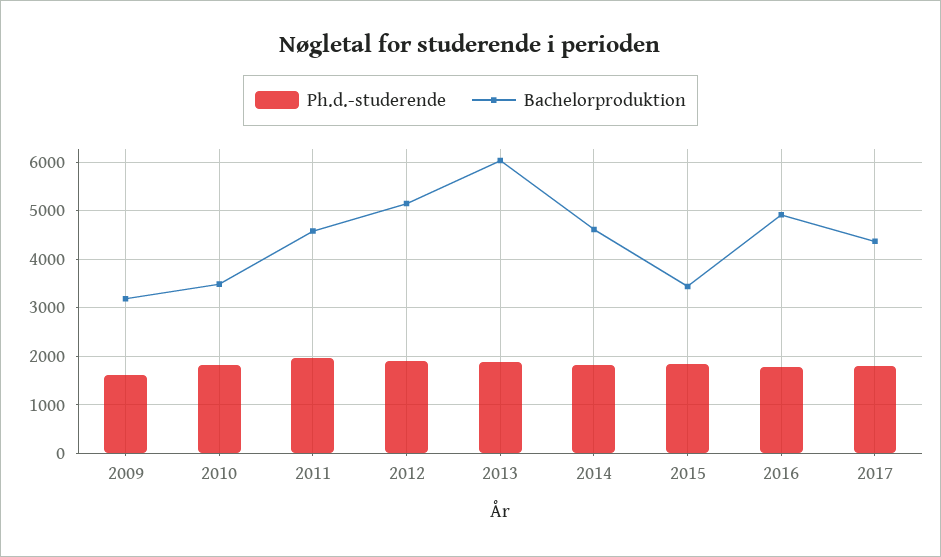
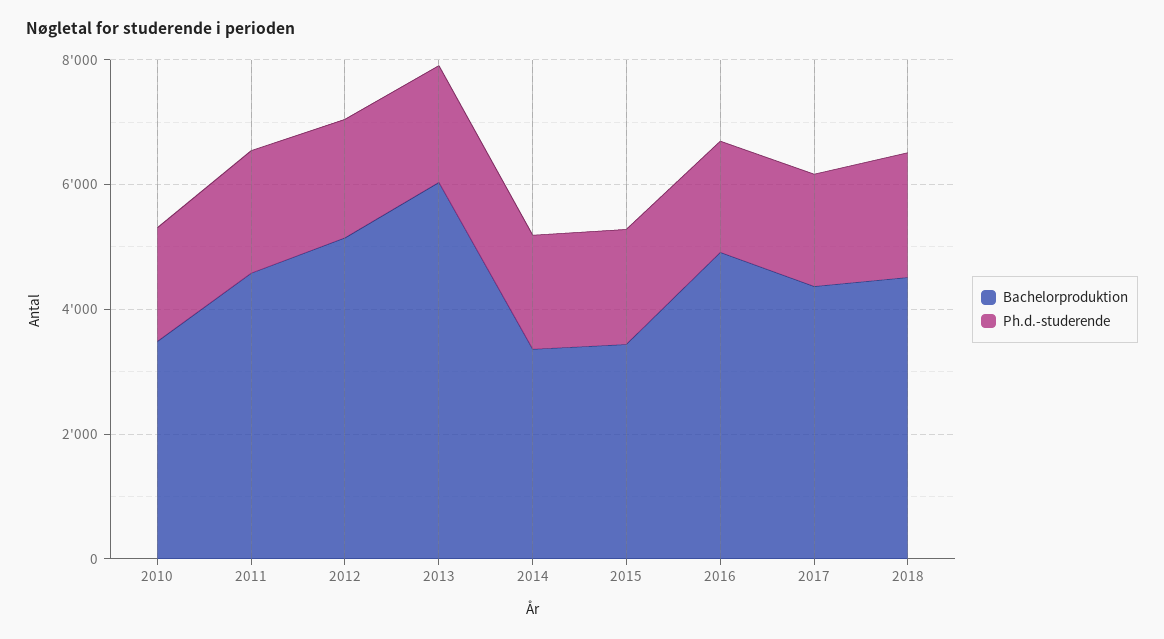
Ph.d.-studerende, 2009: 1600 -> none
Bachelorproduktion, 2009: 3200 -> none
Bachelorproduktion, 2014: 4600 -> 3500
Bachelorproduktion, 2018: none -> 4500
Ph.d.-studerende, 2018: none -> 2000

